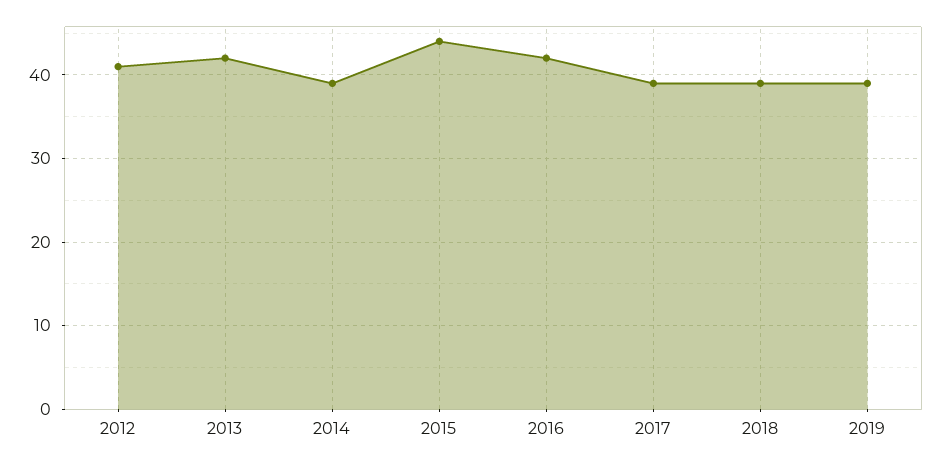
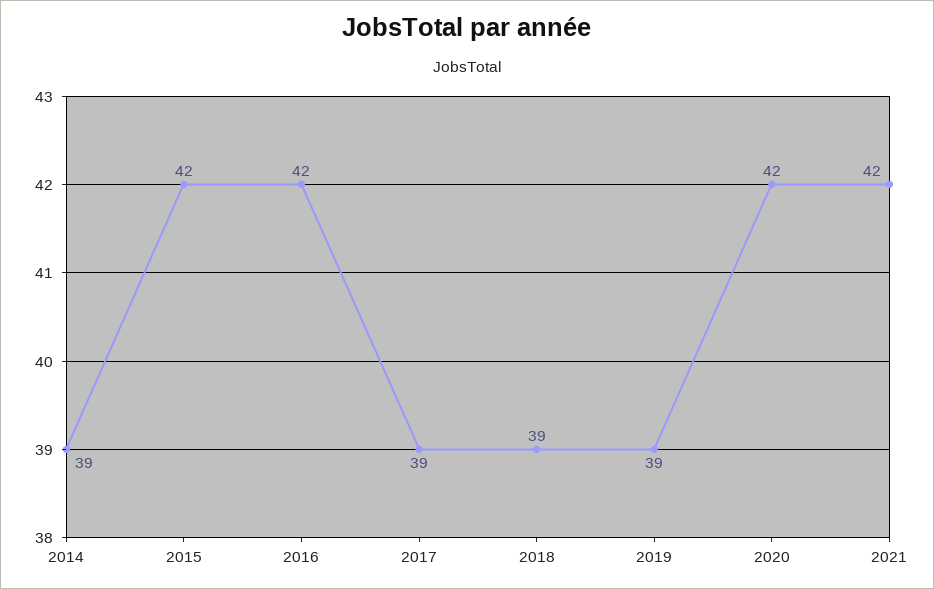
2012: 41 -> none
2013: 42 -> none
2015: 44 -> 42
2020: none -> 42
2021: none -> 42

